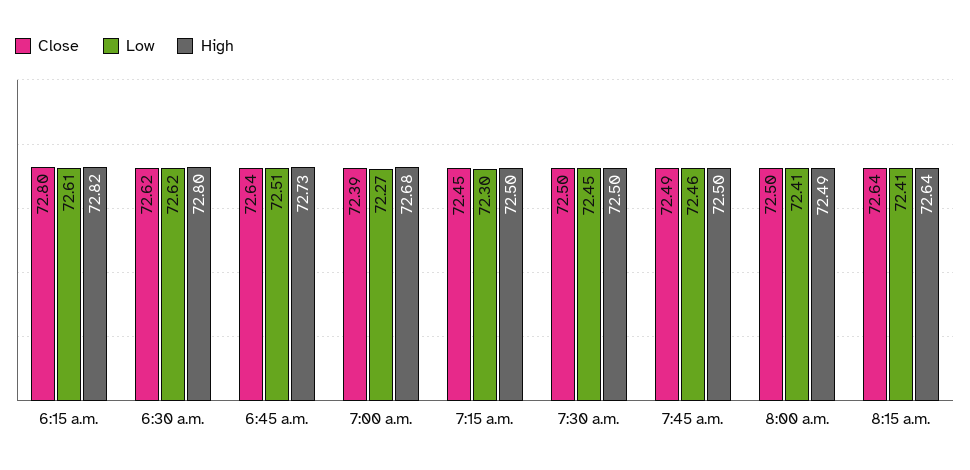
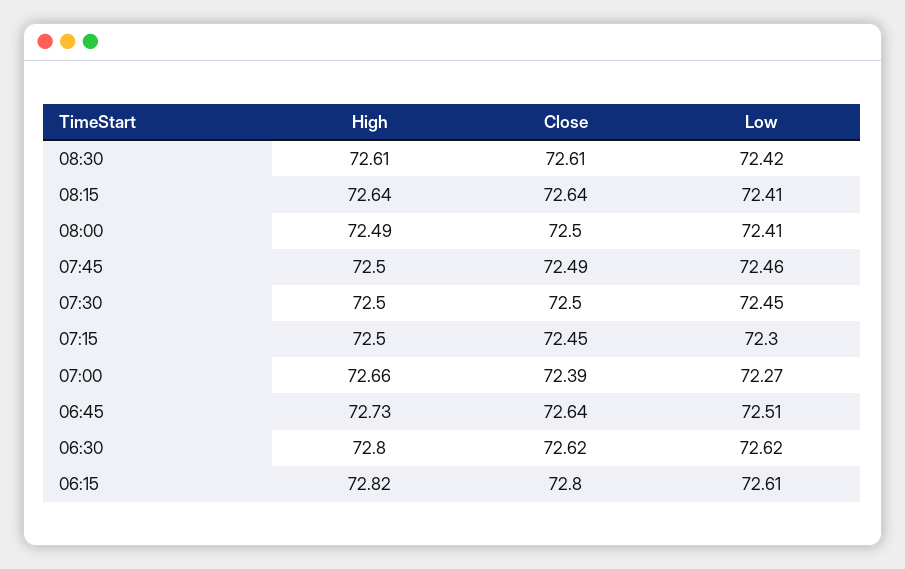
High, 7:00 a.m.: 72.68 -> 72.66
High, 08:30: none -> 72.61
Close, 08:30: none -> 72.61
Low, 08:30: none -> 72.42

